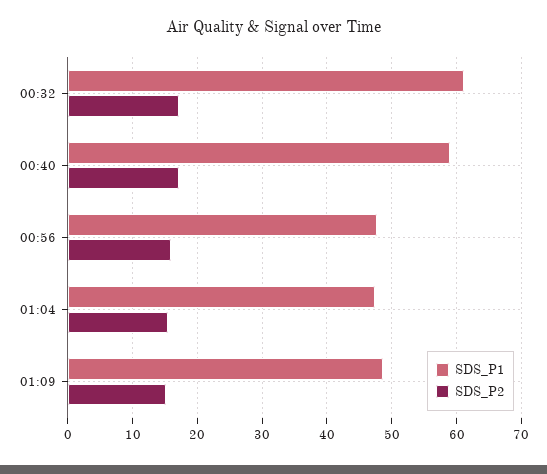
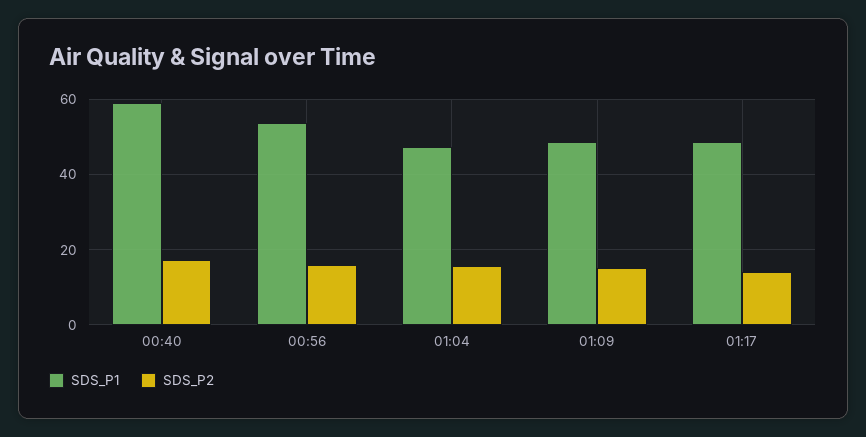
SDS_P1, 00:32: 61 -> none
SDS_P2, 00:32: 17 -> none
SDS_P1, 00:56: 48 -> 54
SDS_P1, 01:17: none -> 48
SDS_P2, 01:17: none -> 14

